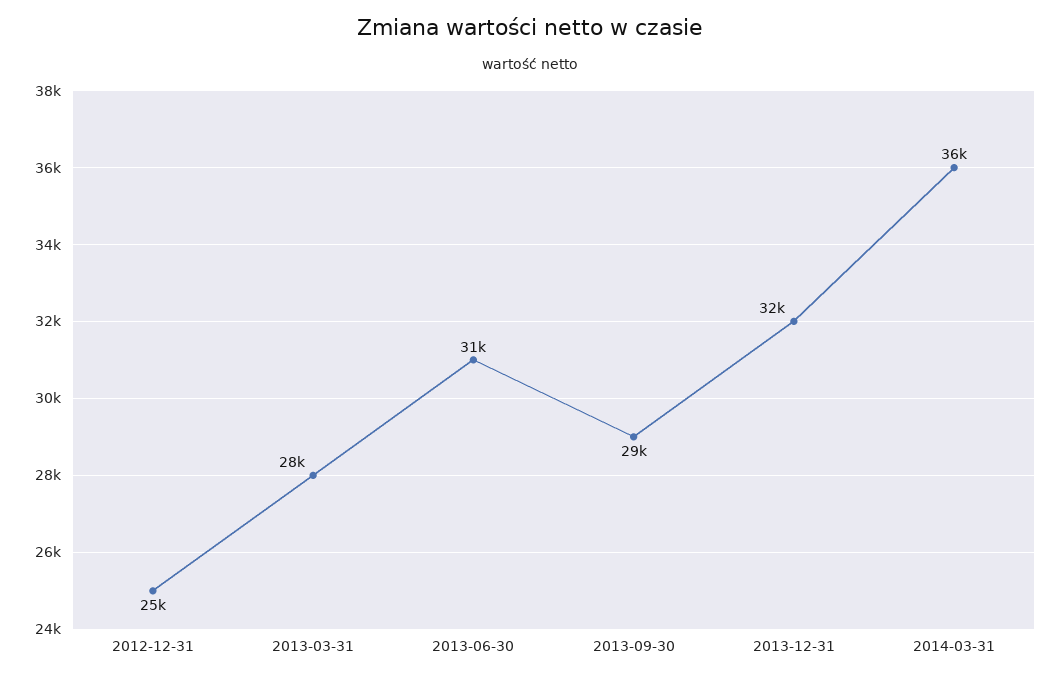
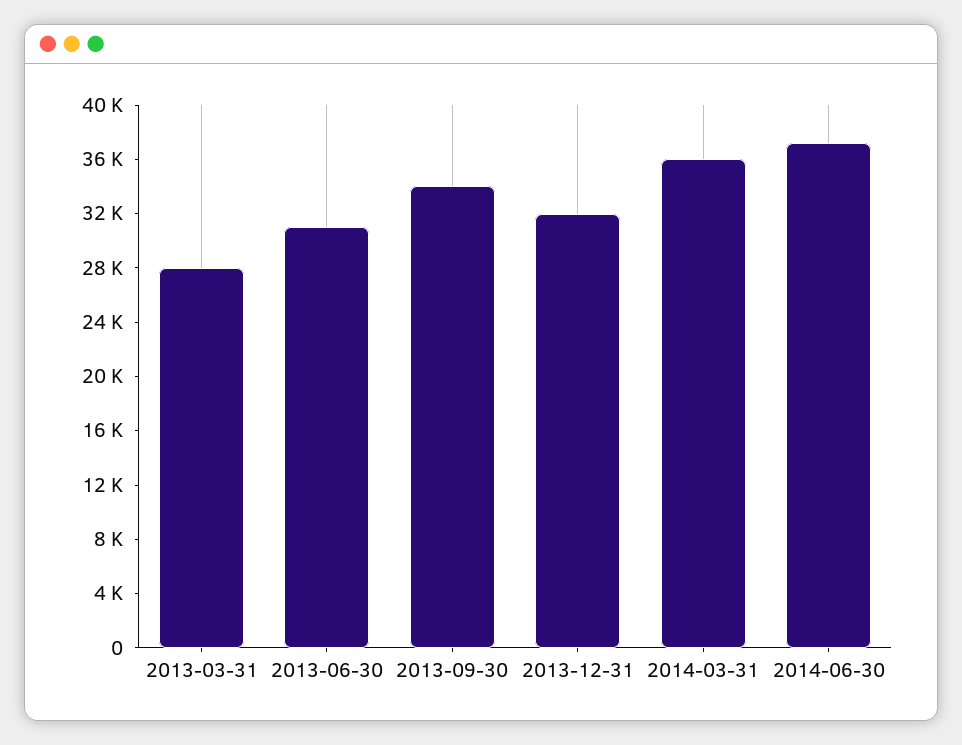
2012-12-31: 25000 -> none
2013-09-30: 29000 -> 34000
2014-06-30: none -> 37000

